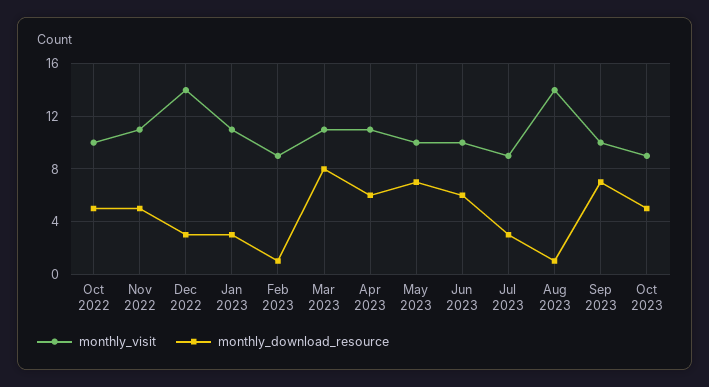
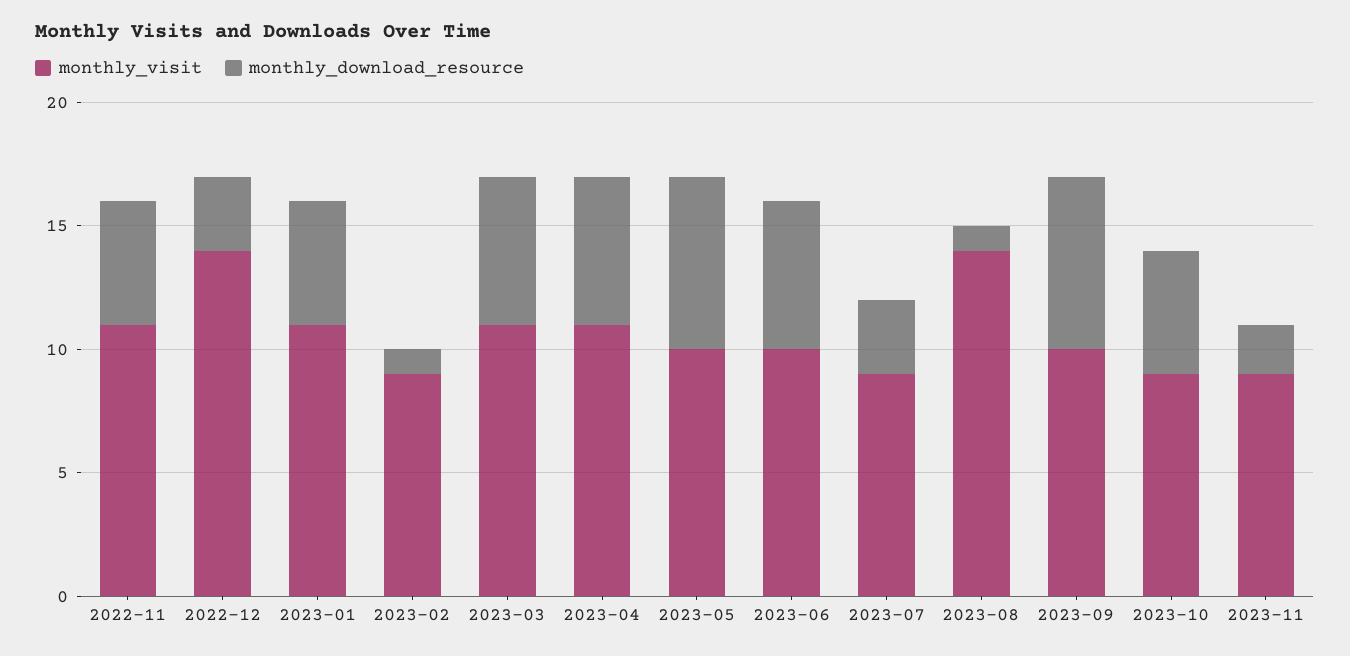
monthly_visit, Oct 2022: 10 -> none
monthly_download_resource, Oct 2022: 5 -> none
monthly_download_resource, Jan 2023: 3 -> 5
monthly_download_resource, Mar 2023: 8 -> 6
monthly_visit, 2023-11: none -> 9
monthly_download_resource, 2023-11: none -> 2

